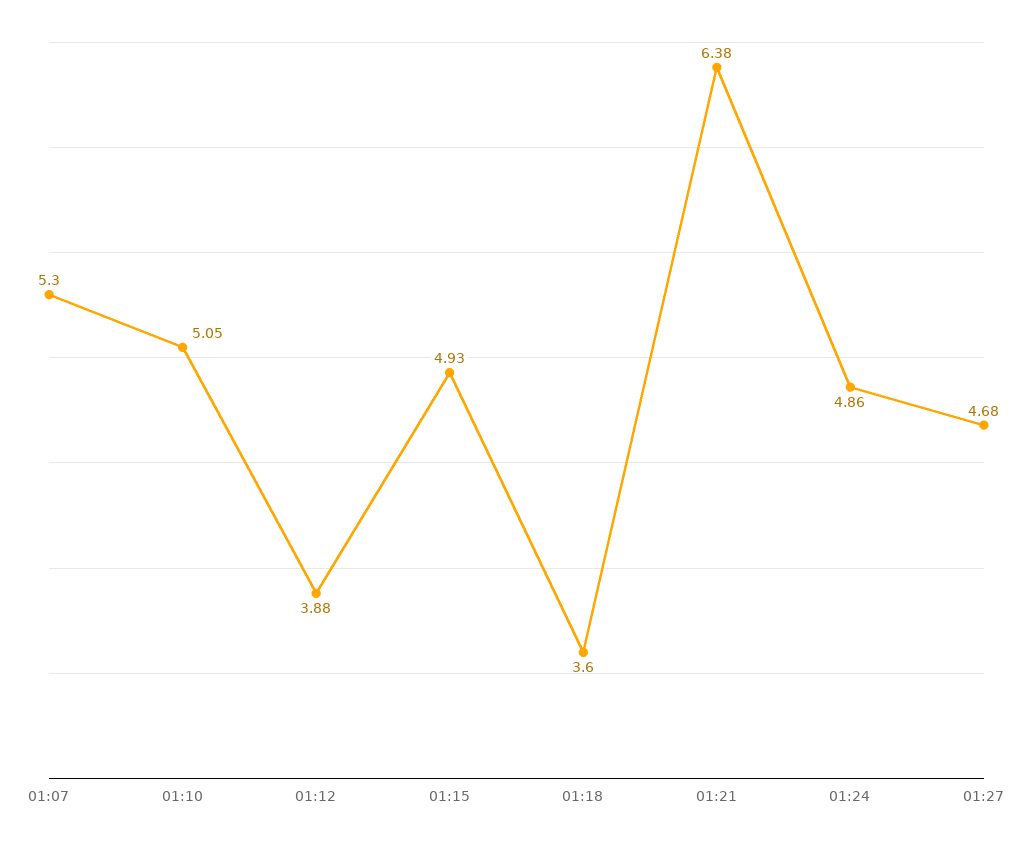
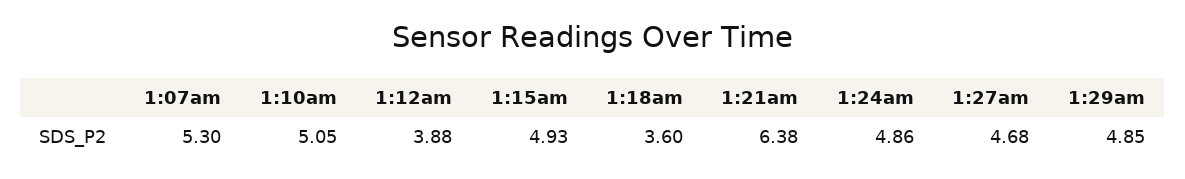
1:29am: none -> 4.85

